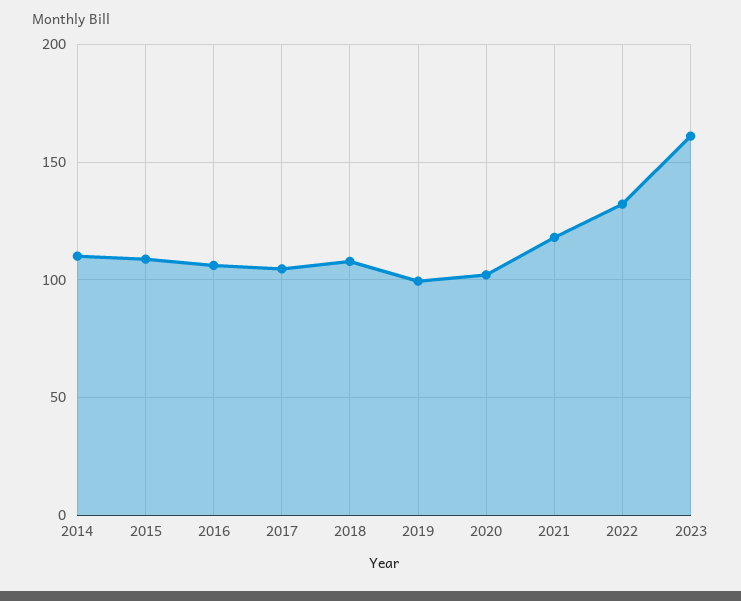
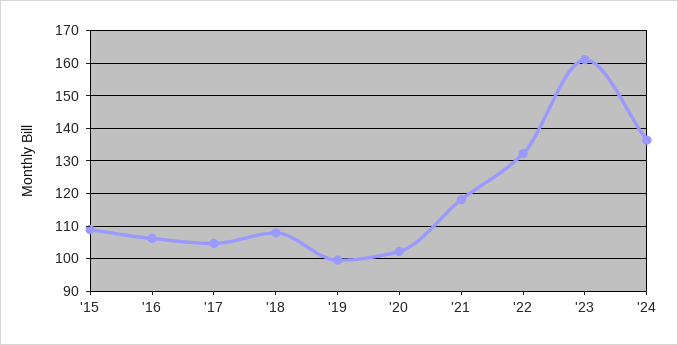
2014: 110 -> none
'24: none -> 136

